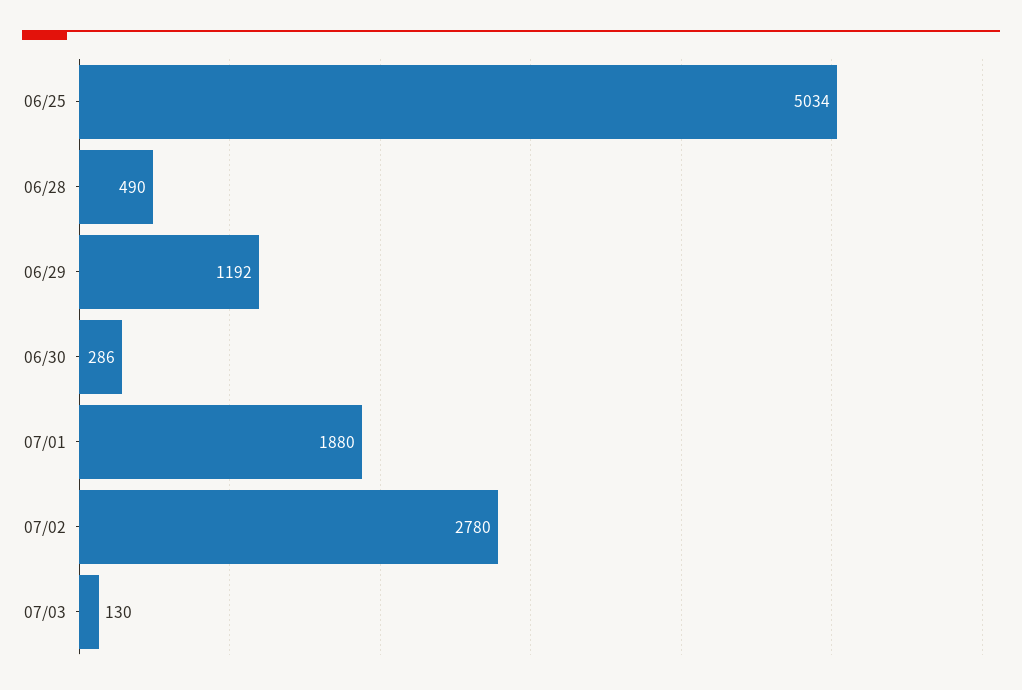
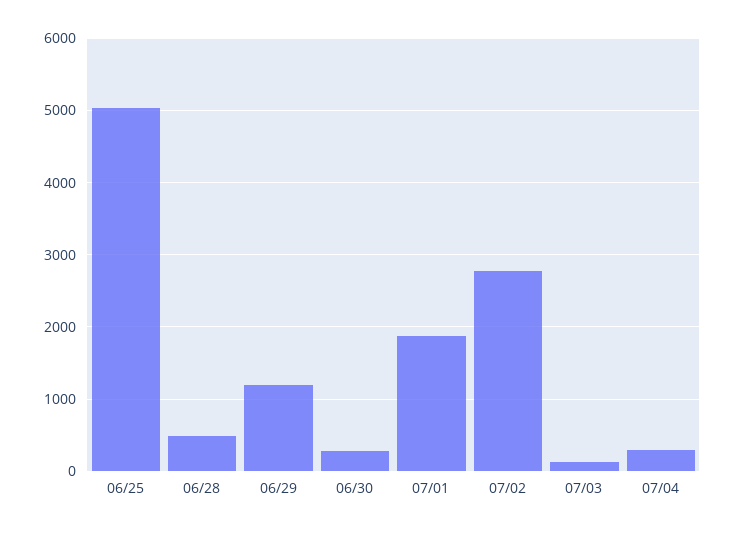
07/04: none -> 300

